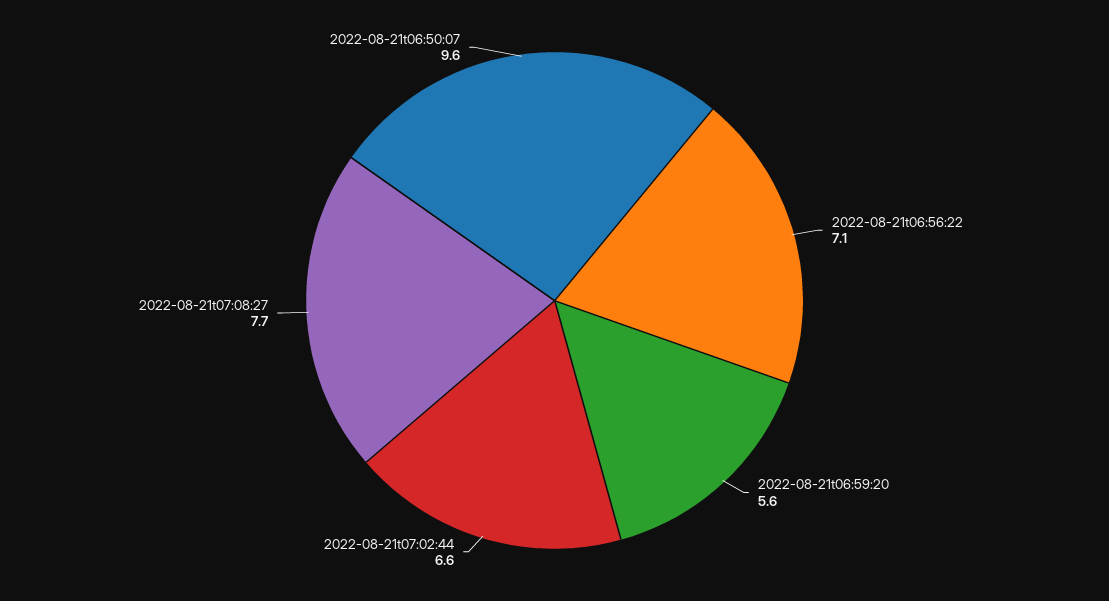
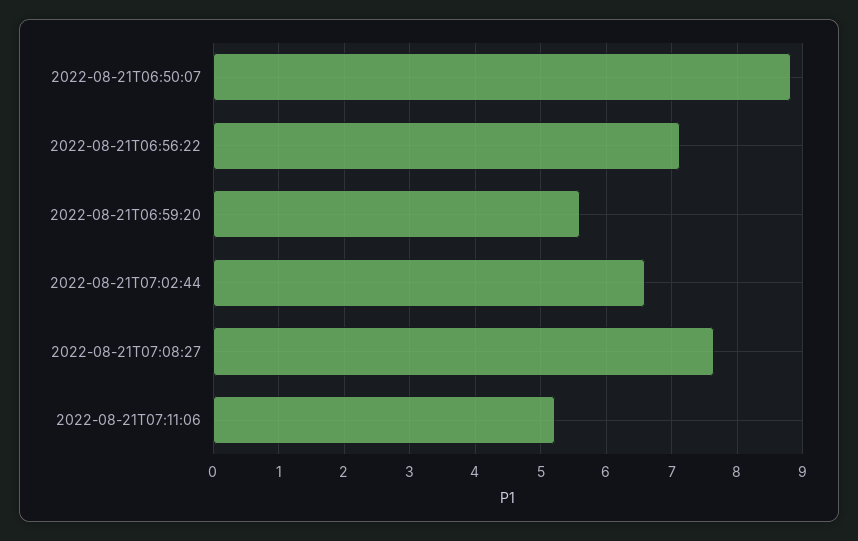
2022-08-21t06:50:07: 9.6 -> 8.8
2022-08-21T07:11:06: none -> 5.2

